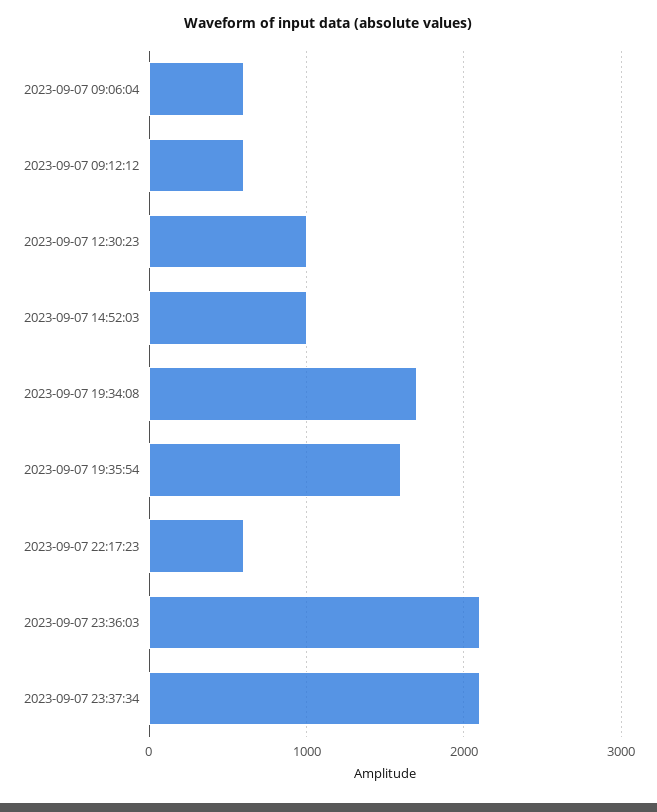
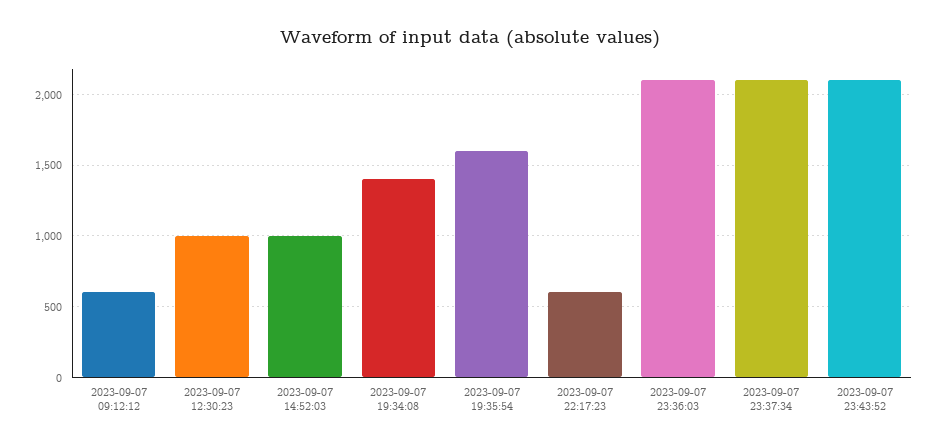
2023-09-07 09:06:04: 600 -> none
2023-09-07 19:34:08: 1700 -> 1400
2023-09-07 23:43:52: none -> 2100

